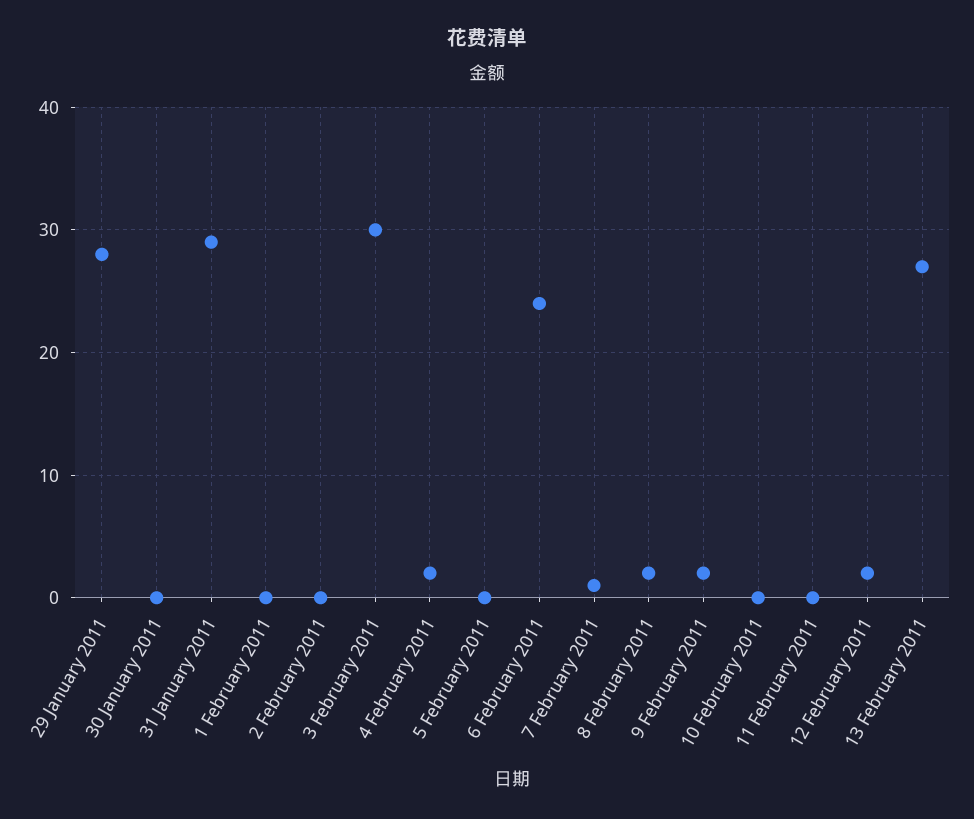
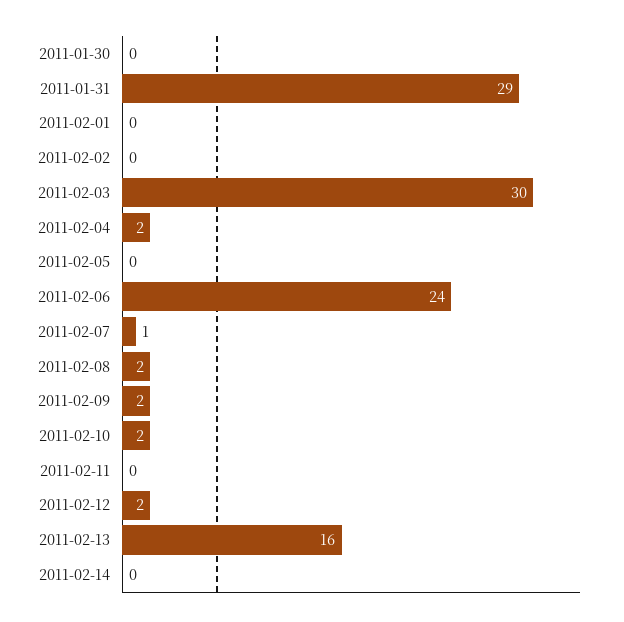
29 January 2011: 28 -> none
10 February 2011: 0 -> 2
13 February 2011: 27 -> 16
2011-02-14: none -> 0

